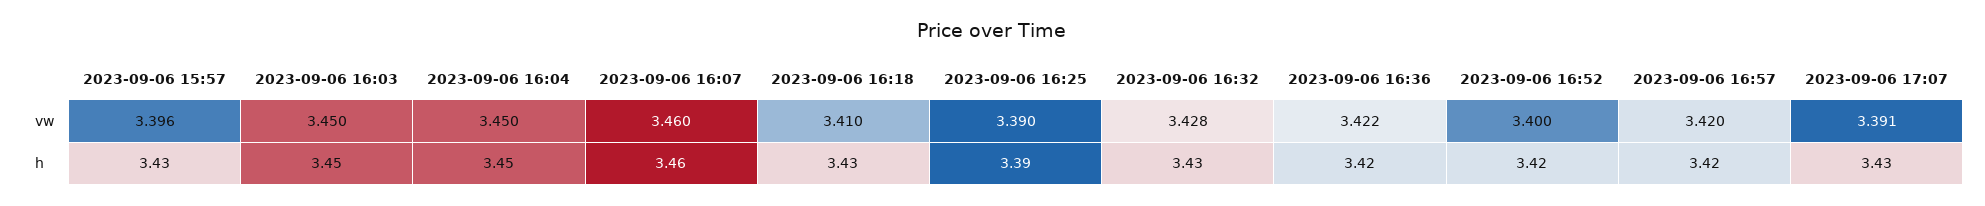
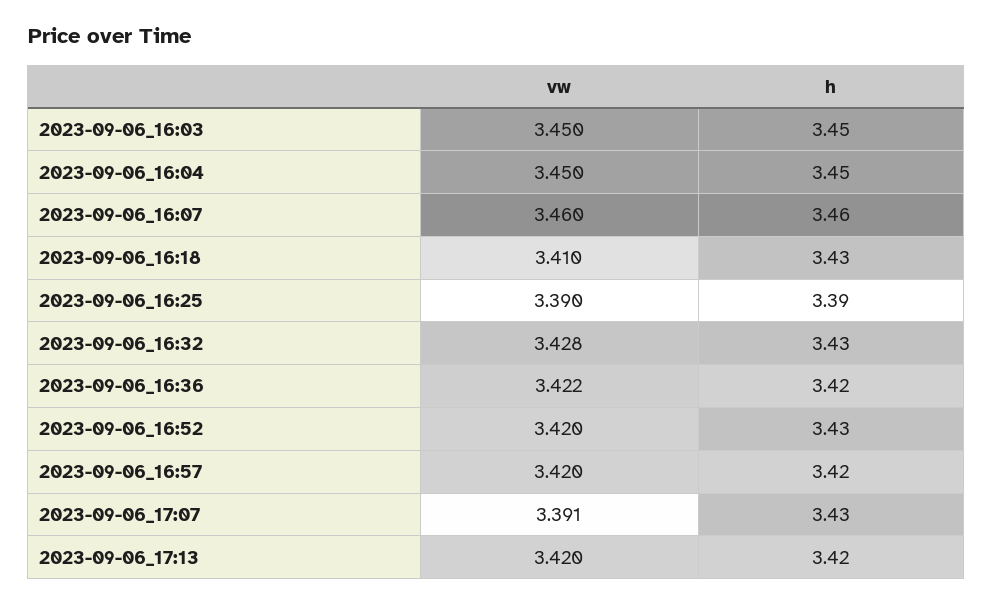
2023-09-06 15:57, vw: 3.396 -> none
2023-09-06 16:52, vw: 3.4 -> 3.42
2023-09-06 15:57, h: 3.43 -> none
2023-09-06 16:52, h: 3.42 -> 3.43
2023-09-06_17:13, vw: none -> 3.42
2023-09-06_17:13, h: none -> 3.42

